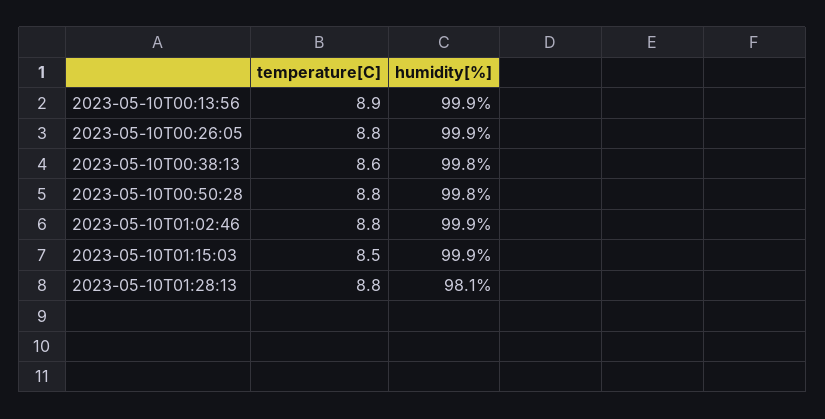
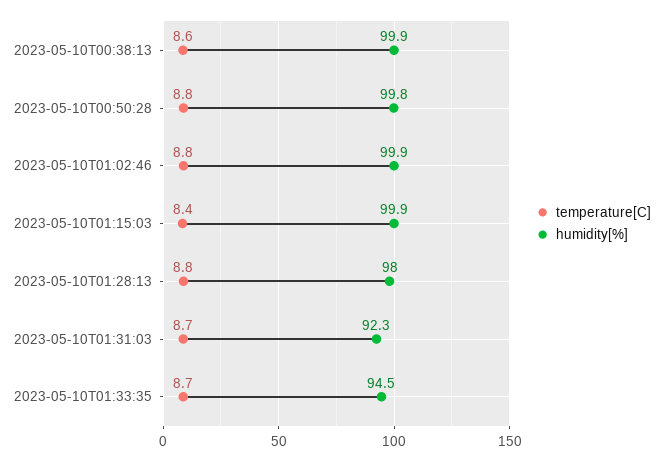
temperature[C], 2023-05-10T00:13:56: 8.9 -> none
humidity[%], 2023-05-10T00:13:56: 99.9 -> none
temperature[C], 2023-05-10T00:26:05: 8.8 -> none
humidity[%], 2023-05-10T00:26:05: 99.9 -> none
humidity[%], 2023-05-10T00:38:13: 99.8 -> 99.9
temperature[C], 2023-05-10T01:15:03: 8.5 -> 8.4
humidity[%], 2023-05-10T01:28:13: 98.1 -> 98
temperature[C], 2023-05-10T01:31:03: none -> 8.7
humidity[%], 2023-05-10T01:31:03: none -> 92.3
temperature[C], 2023-05-10T01:33:35: none -> 8.7
humidity[%], 2023-05-10T01:33:35: none -> 94.5

